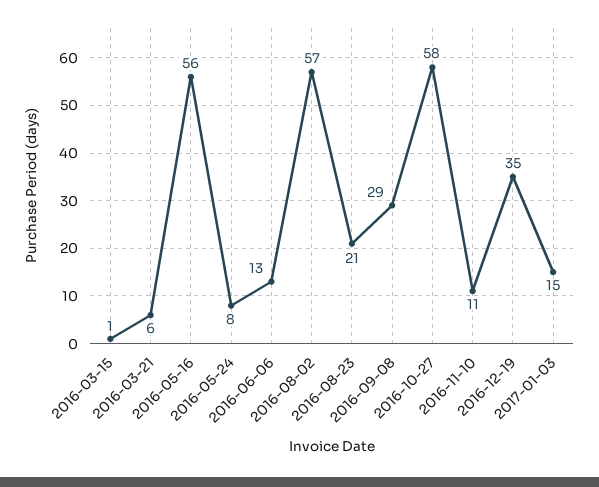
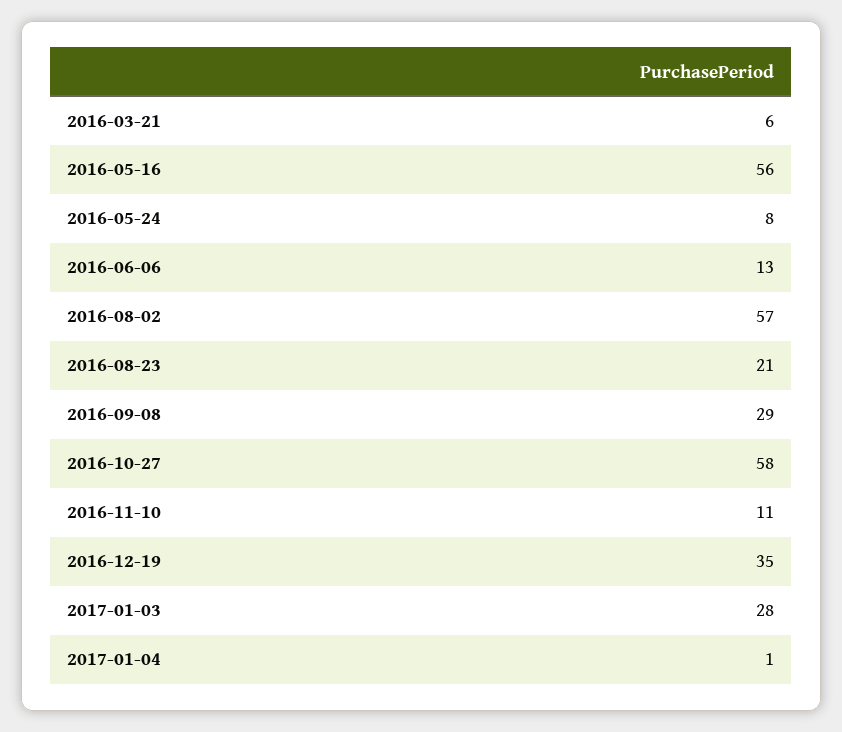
2016-03-15: 1 -> none
2017-01-03: 15 -> 28
2017-01-04: none -> 1

